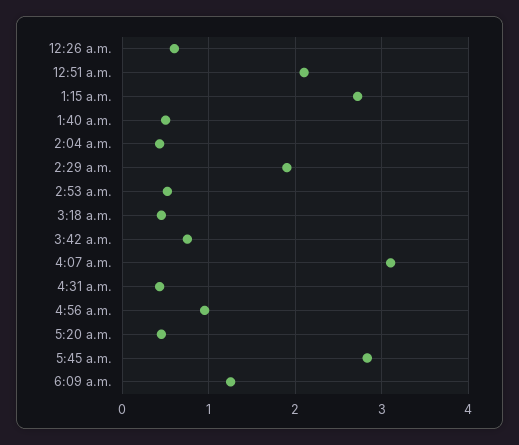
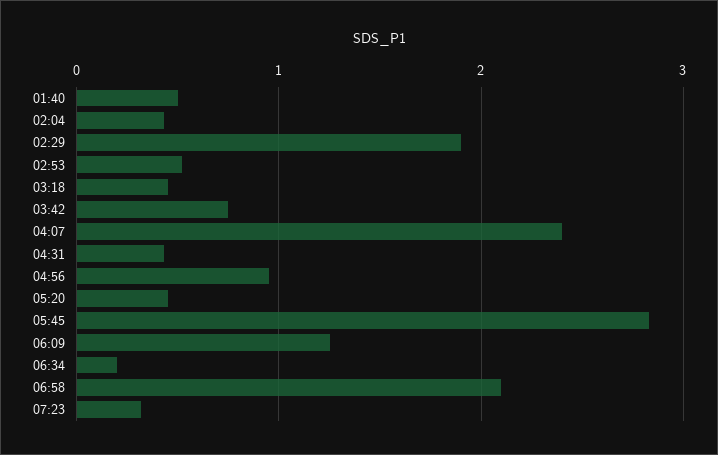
12:26 a.m.: 0.6 -> none
12:51 a.m.: 2.1 -> none
1:15 a.m.: 2.7 -> none
4:07 a.m.: 3.1 -> 2.4
06:34: none -> 0.2
06:58: none -> 2.1
07:23: none -> 0.3

